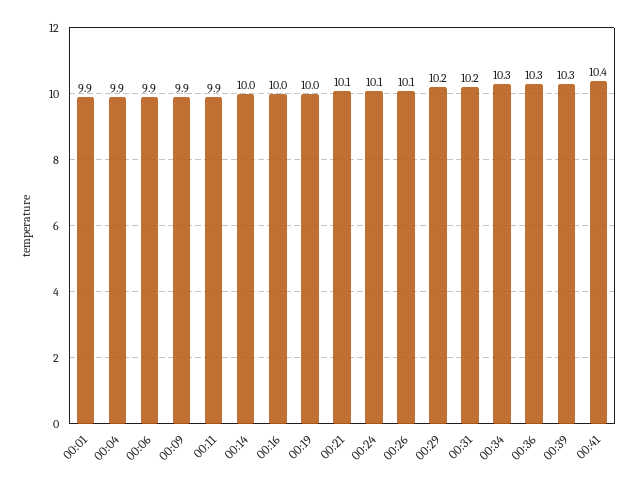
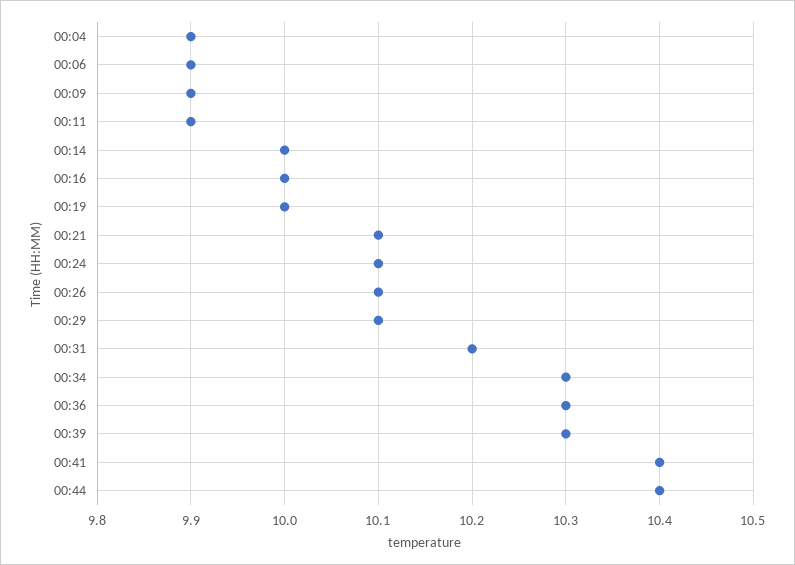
00:01: 9.9 -> none
00:29: 10.2 -> 10.1
00:44: none -> 10.4

